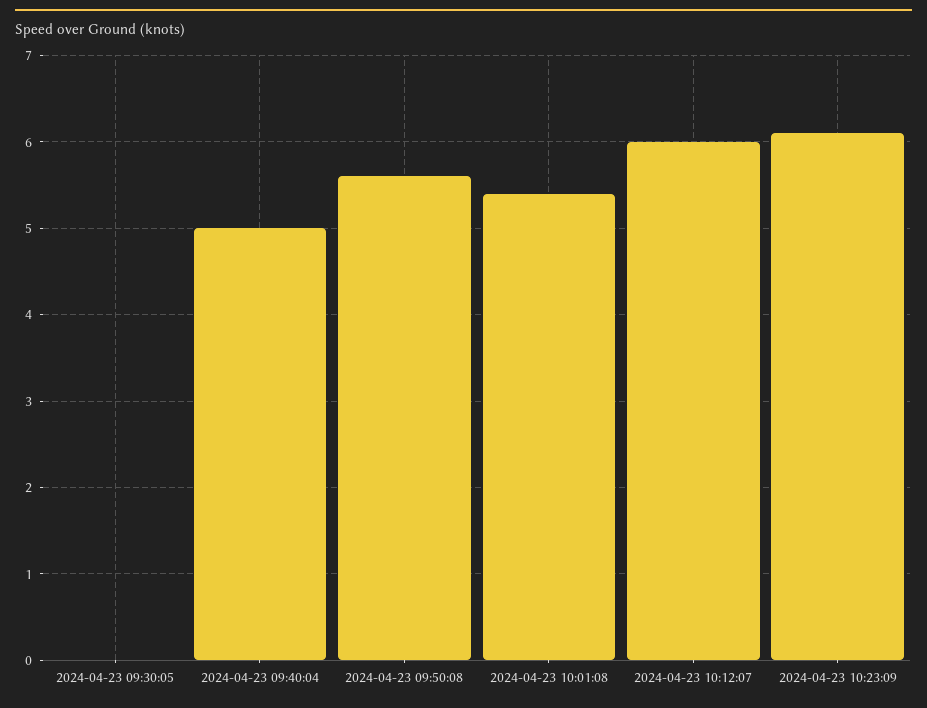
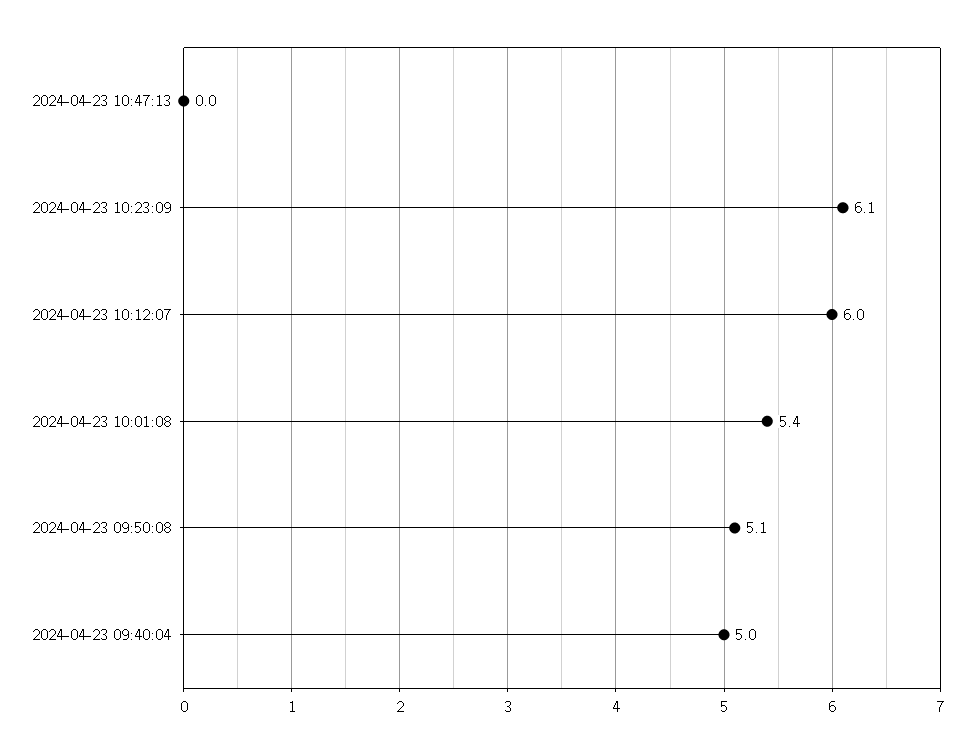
2024-04-23 09:30:05: 0 -> none
2024-04-23 09:50:08: 5.6 -> 5.1
2024-04-23 10:47:13: none -> 0

